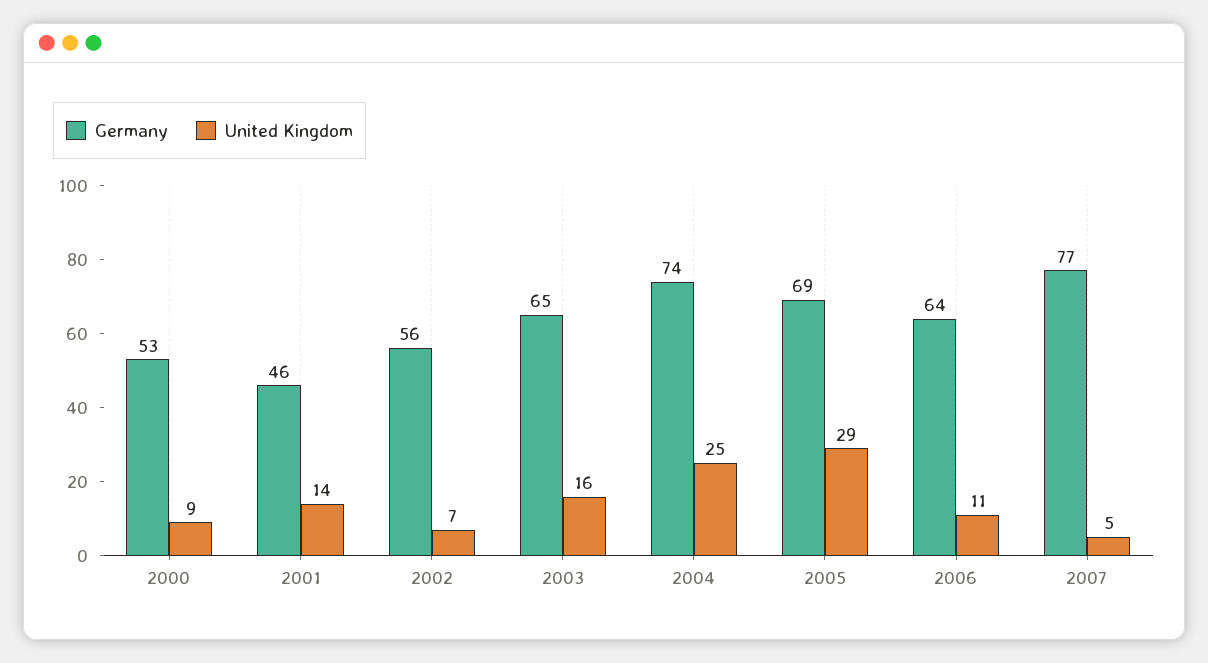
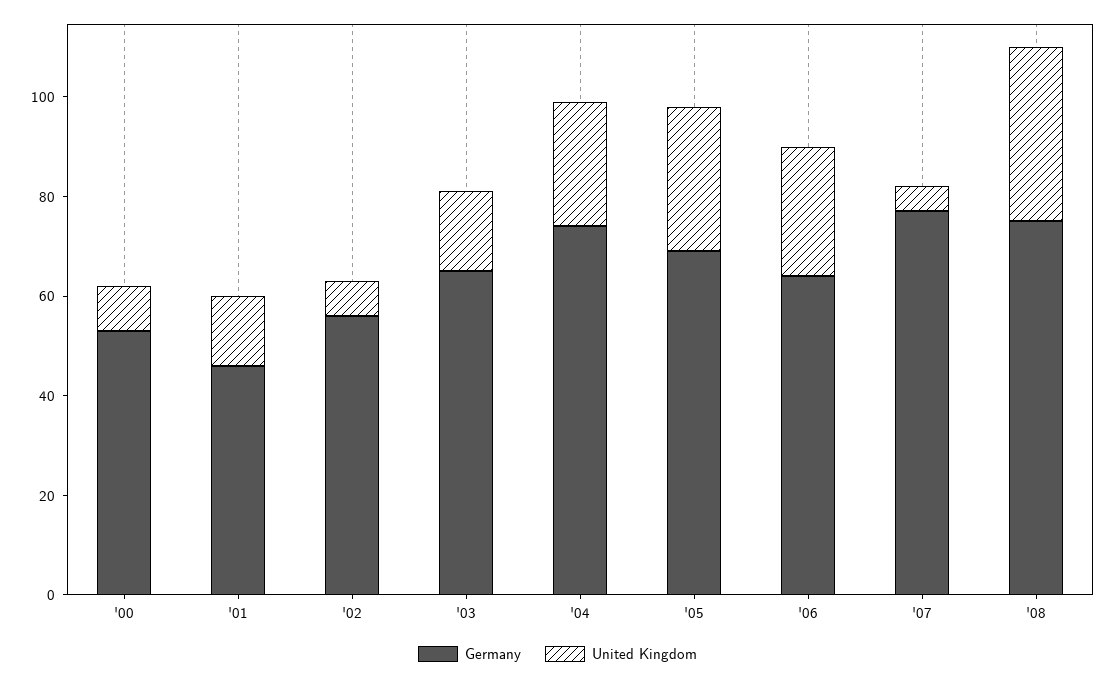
United Kingdom, 2006: 11 -> 25
Germany, '08: none -> 75
United Kingdom, '08: none -> 35

